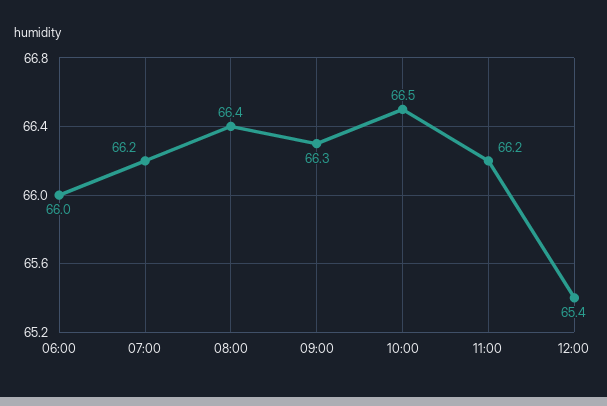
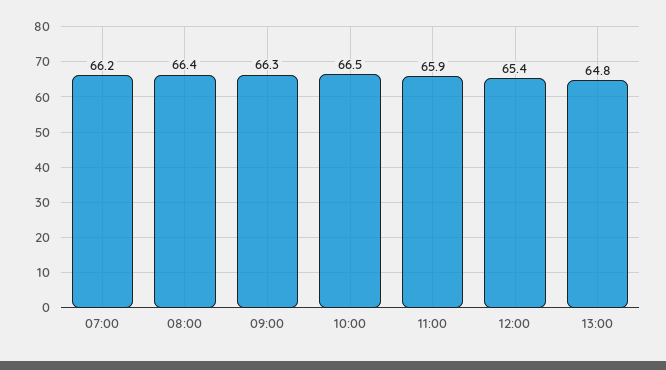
06:00: 66 -> none
11:00: 66.2 -> 65.9
13:00: none -> 64.8

